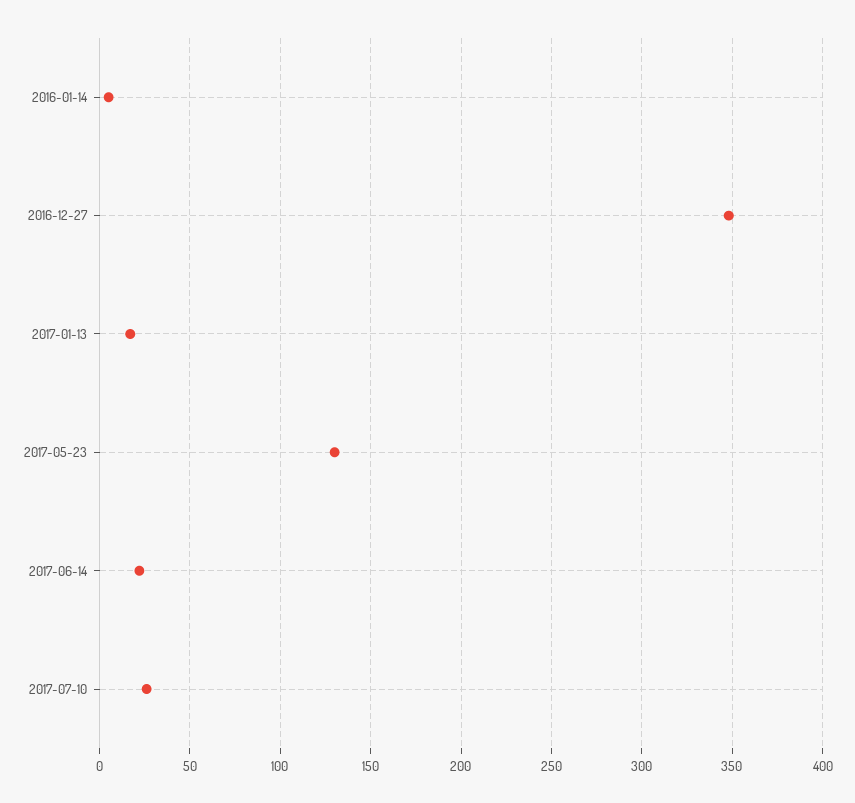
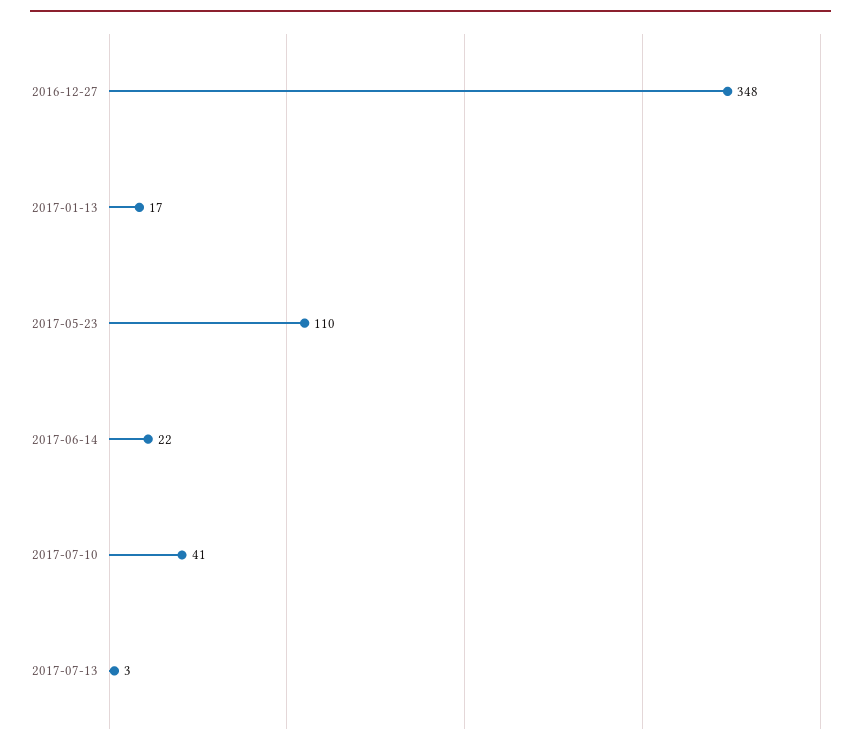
2016-01-14: 5 -> none
2017-05-23: 130 -> 110
2017-07-10: 25 -> 41
2017-07-13: none -> 3

